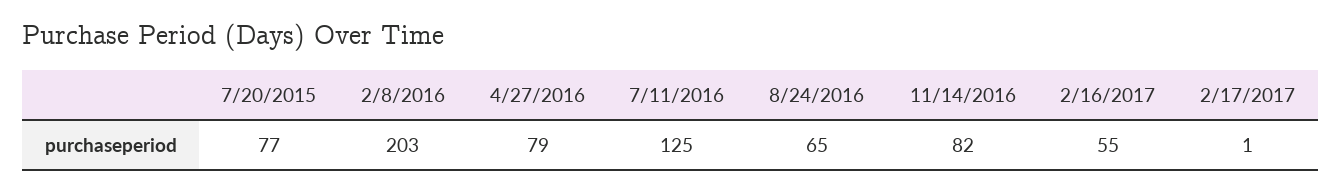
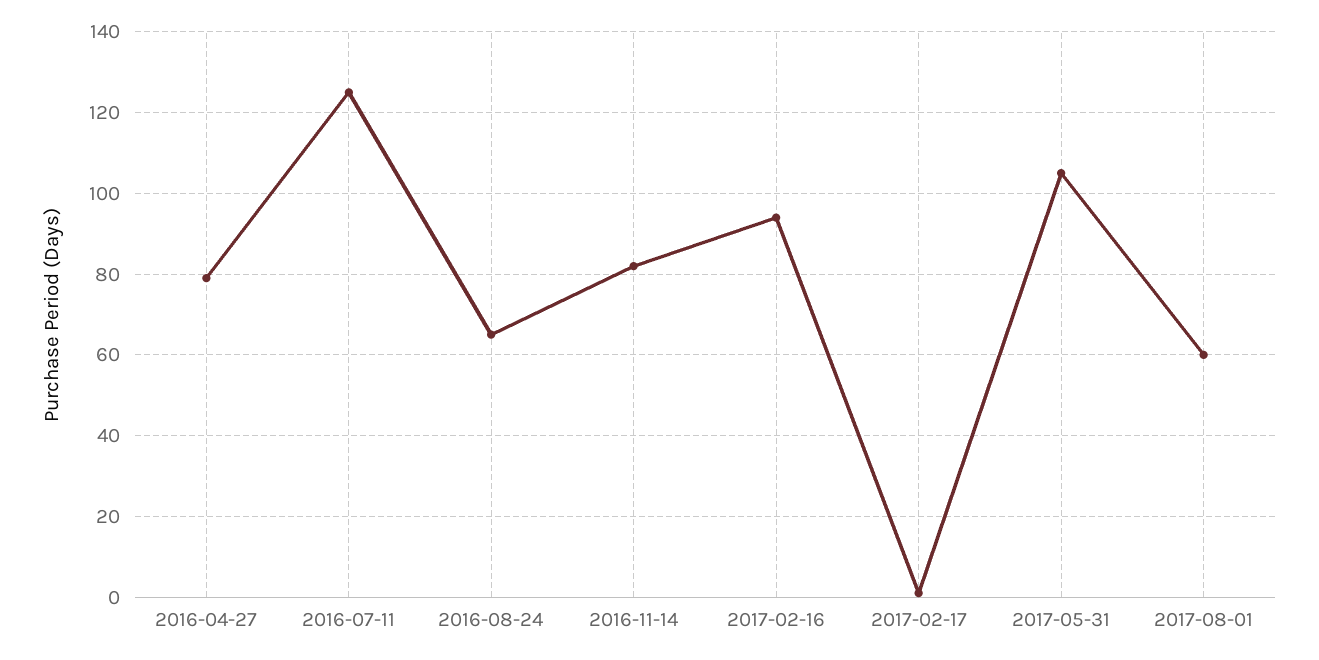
7/20/2015: 77 -> none
2/8/2016: 203 -> none
2/16/2017: 55 -> 95
2017-05-31: none -> 105
2017-08-01: none -> 60

